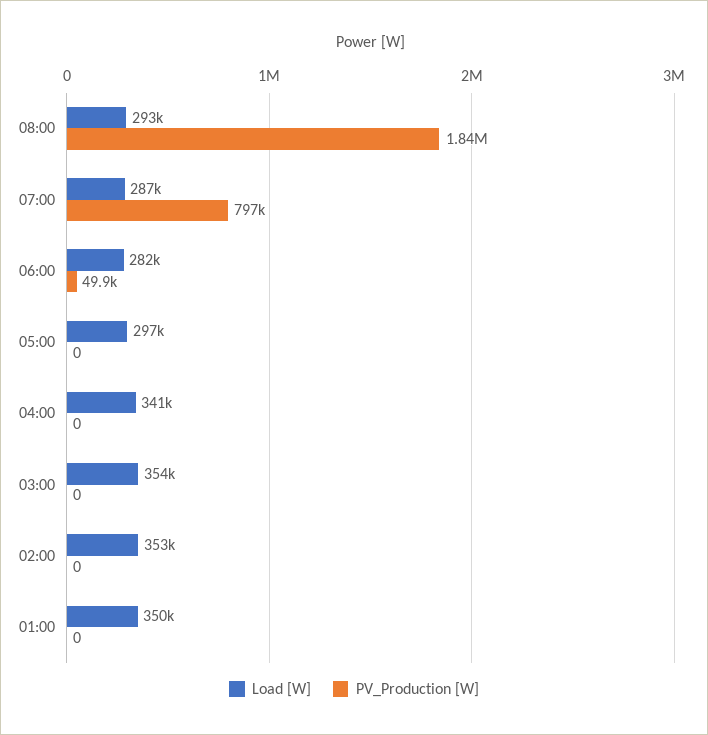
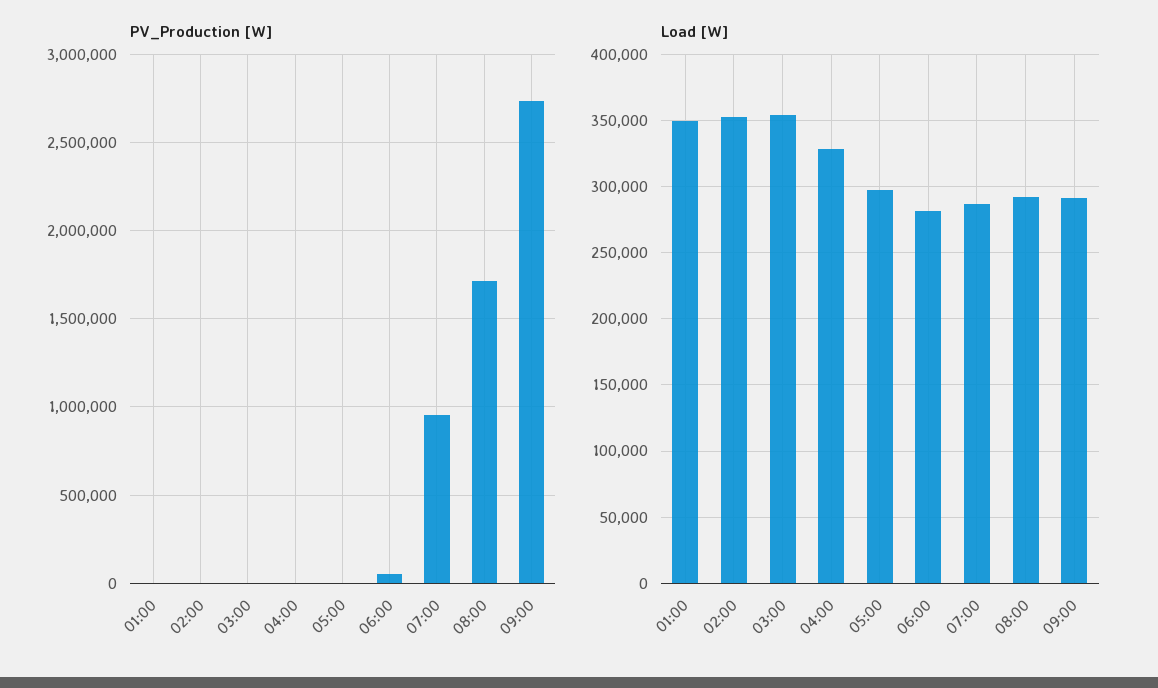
PV_Production [W], 08:00: 1840000 -> 1700000
PV_Production [W], 07:00: 797000 -> 950000
Load [W], 04:00: 341000 -> 330000
PV_Production [W], 09:00: none -> 2750000
Load [W], 09:00: none -> 290000

